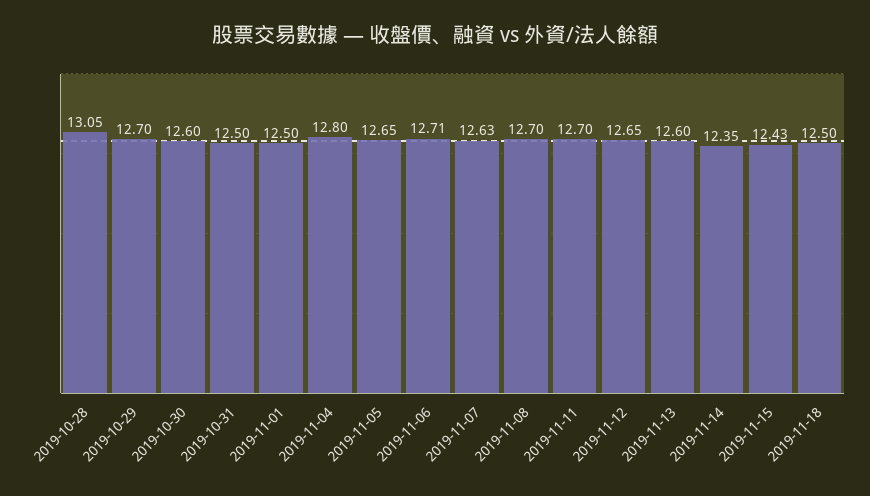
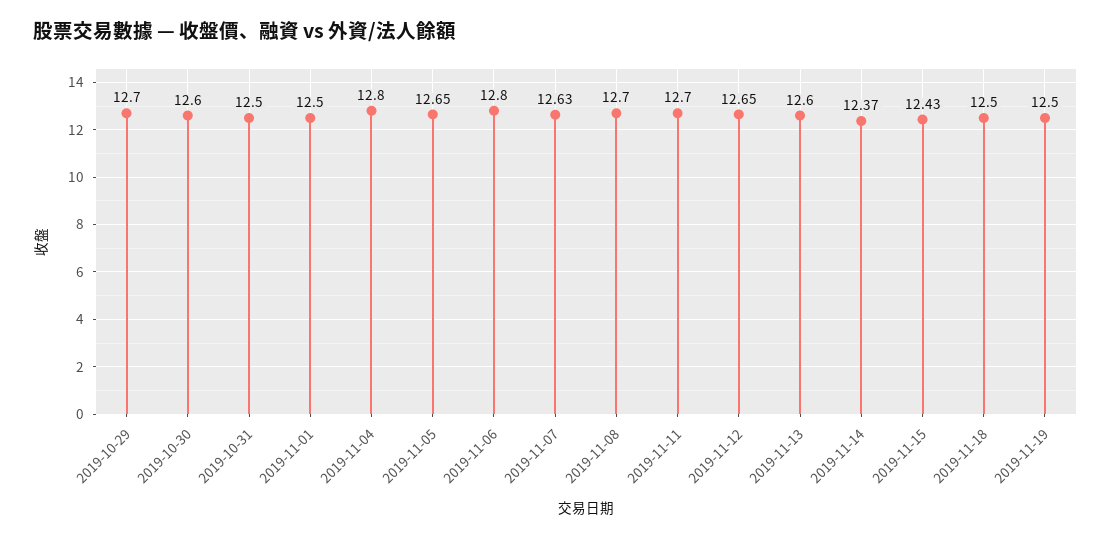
2019-10-28: 13.05 -> none
2019-11-06: 12.71 -> 12.8
2019-11-14: 12.35 -> 12.37
2019-11-19: none -> 12.5

